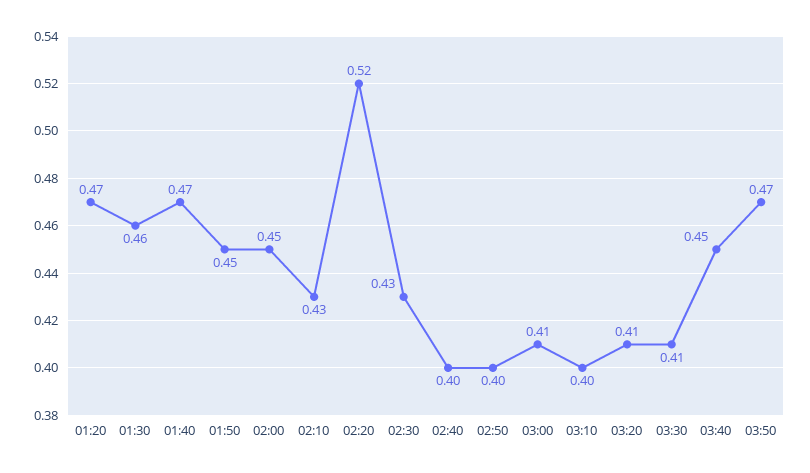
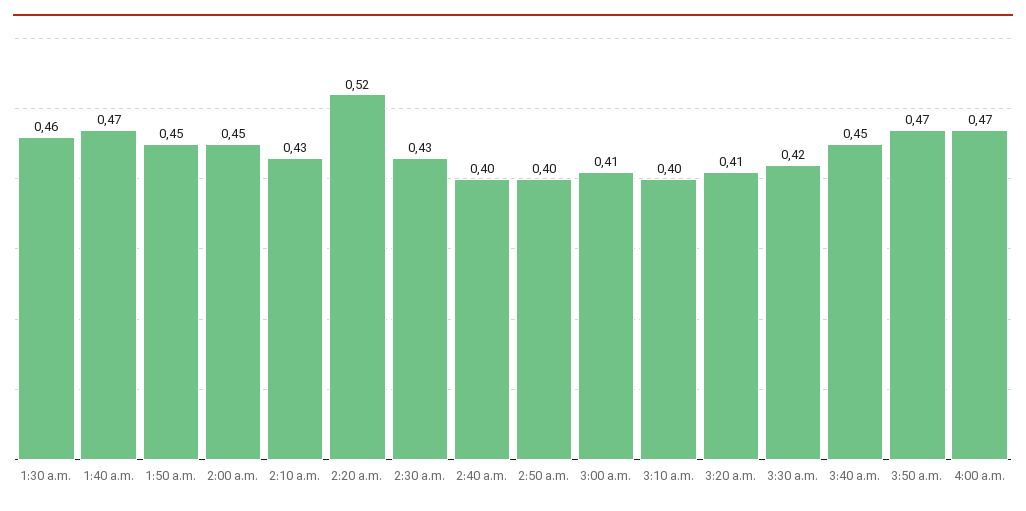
01:20: 0.47 -> none
03:30: 0.41 -> 0.42
4:00 a.m.: none -> 0.47

